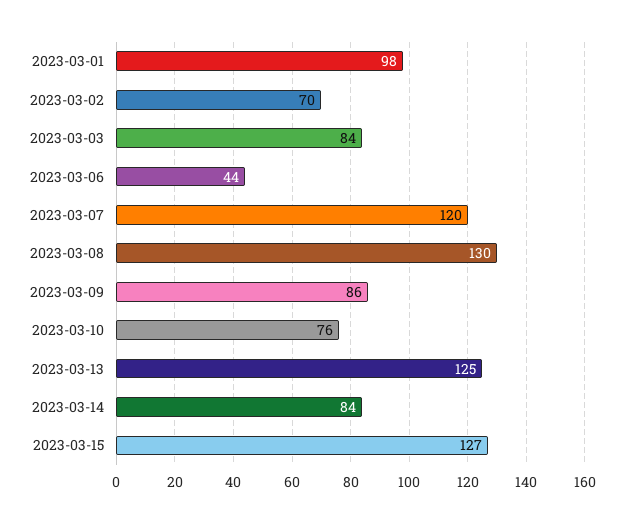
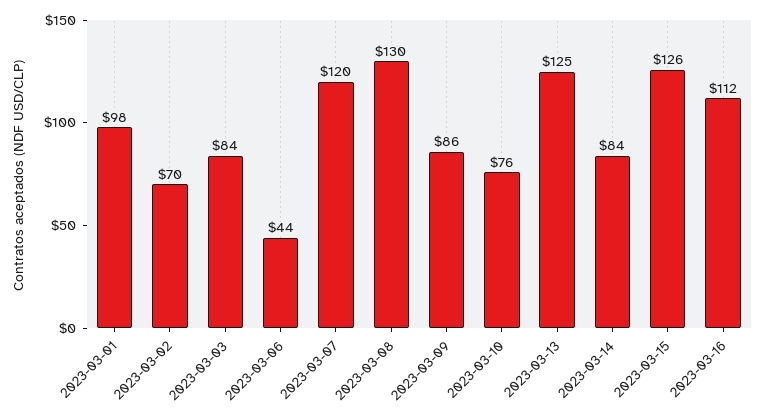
2023-03-15: 127 -> 126
2023-03-16: none -> 112

